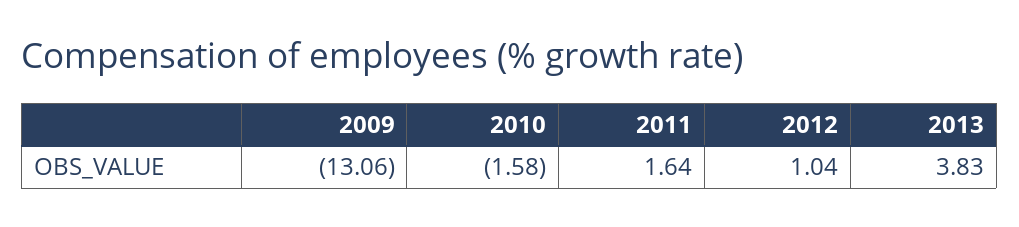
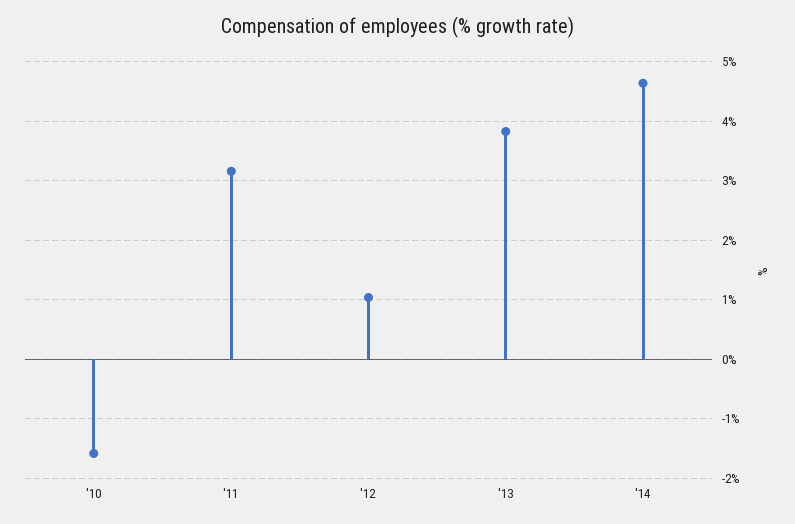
2009: -13.06 -> none
2011: 1.64 -> 3.2
'14: none -> 4.6

